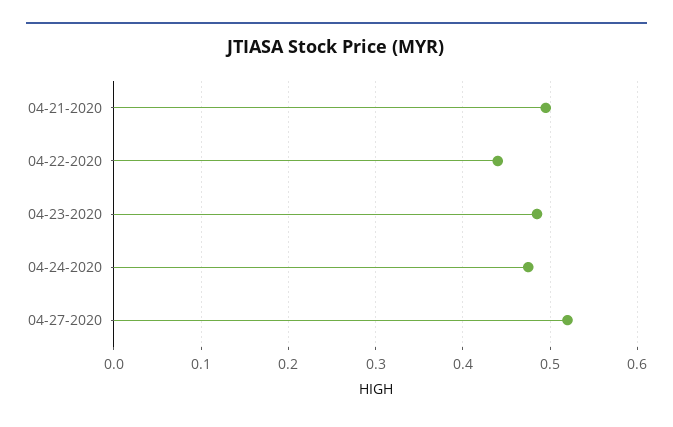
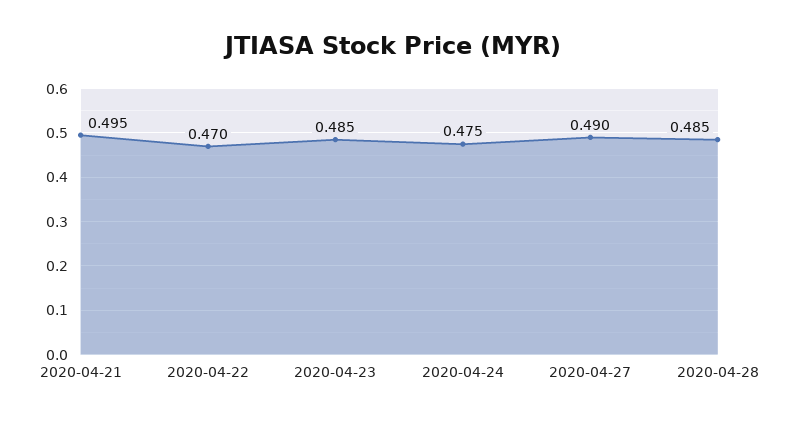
04-22-2020: 0.44 -> 0.47
04-27-2020: 0.52 -> 0.49
2020-04-28: none -> 0.485

